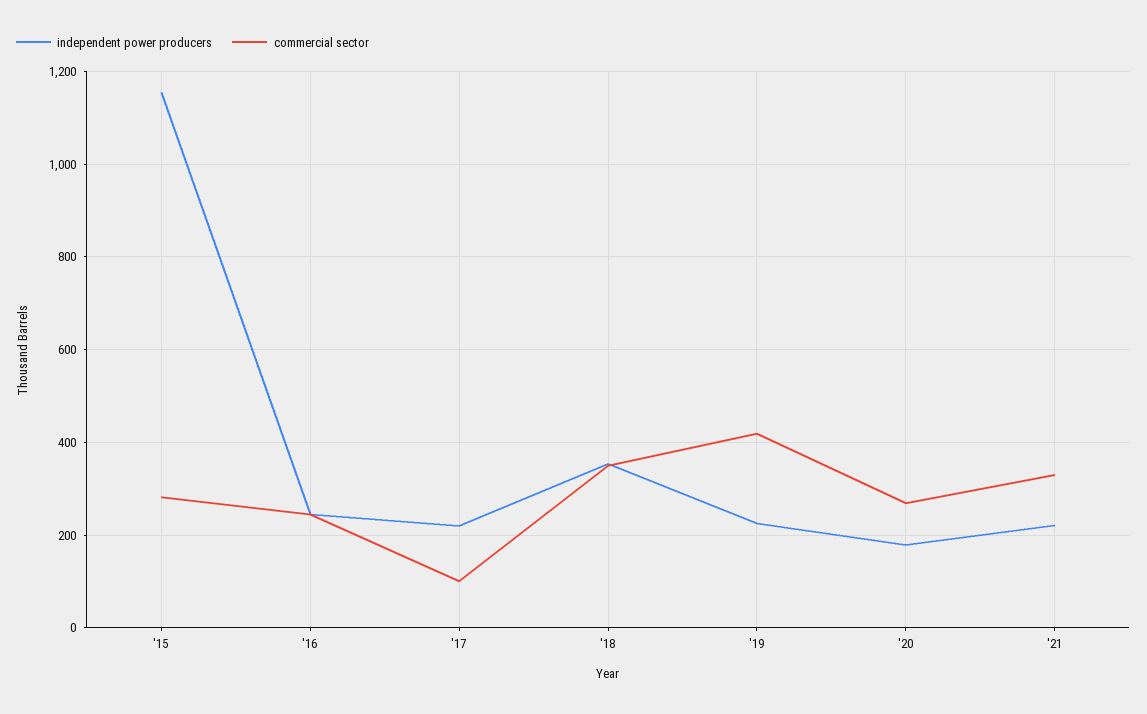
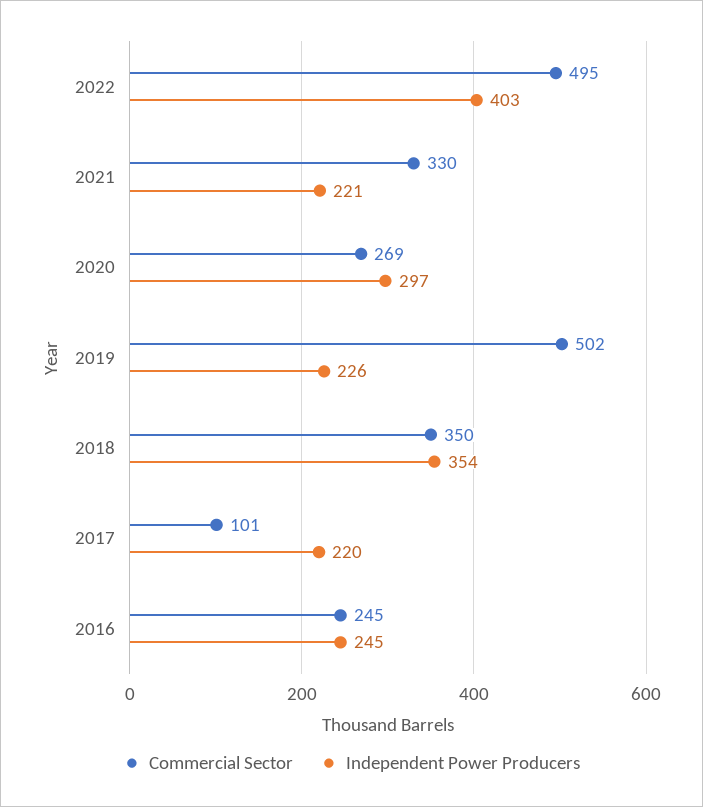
independent power producers, '15: 1160 -> none
commercial sector, '15: 280 -> none
commercial sector, '19: 420 -> 502
independent power producers, '20: 180 -> 297
commercial sector, 2022: none -> 495
independent power producers, 2022: none -> 403

